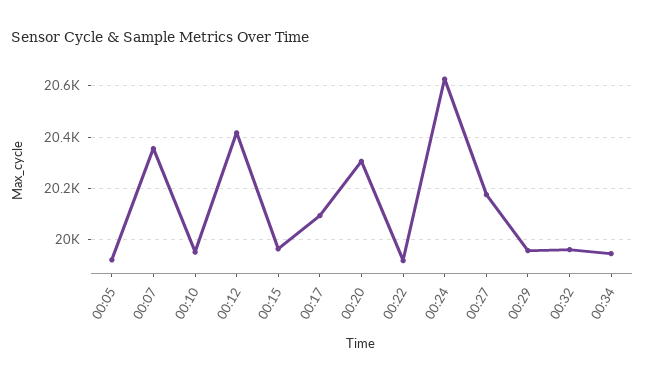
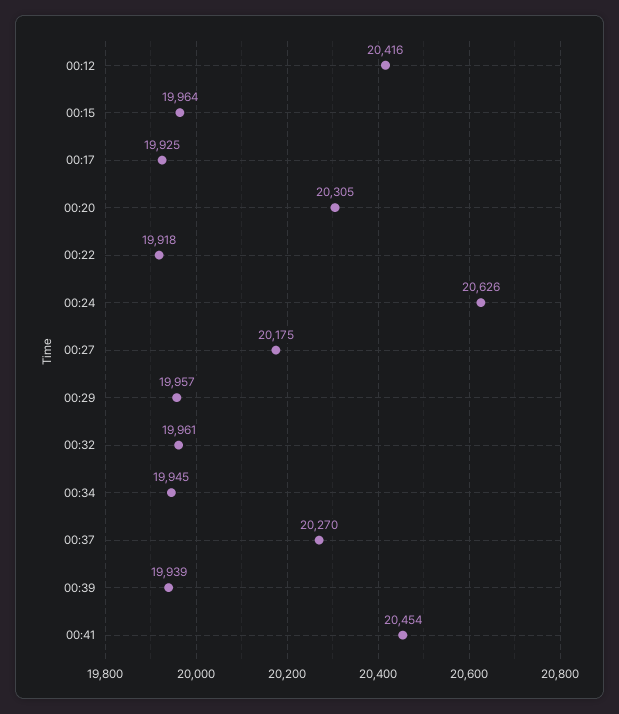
00:05: 19925 -> none
00:07: 20350 -> none
00:10: 19950 -> none
00:17: 20100 -> 19925
00:37: none -> 20270
00:39: none -> 19939
00:41: none -> 20454

